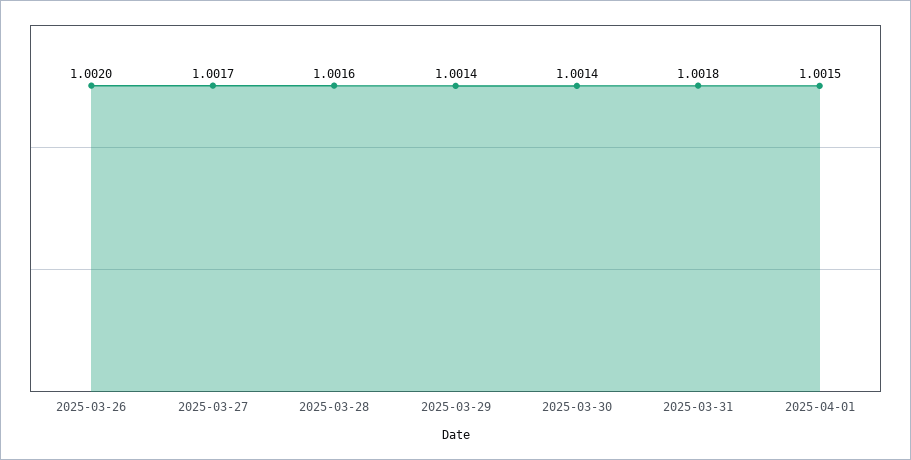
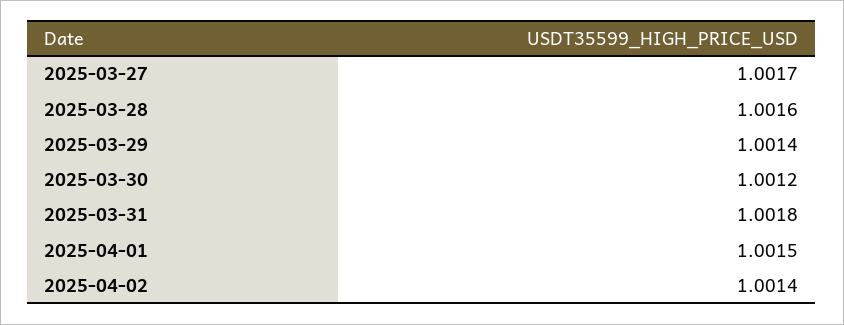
2025-03-26: 1.002 -> none
2025-03-30: 1.0014 -> 1.0012
2025-04-02: none -> 1.0014

